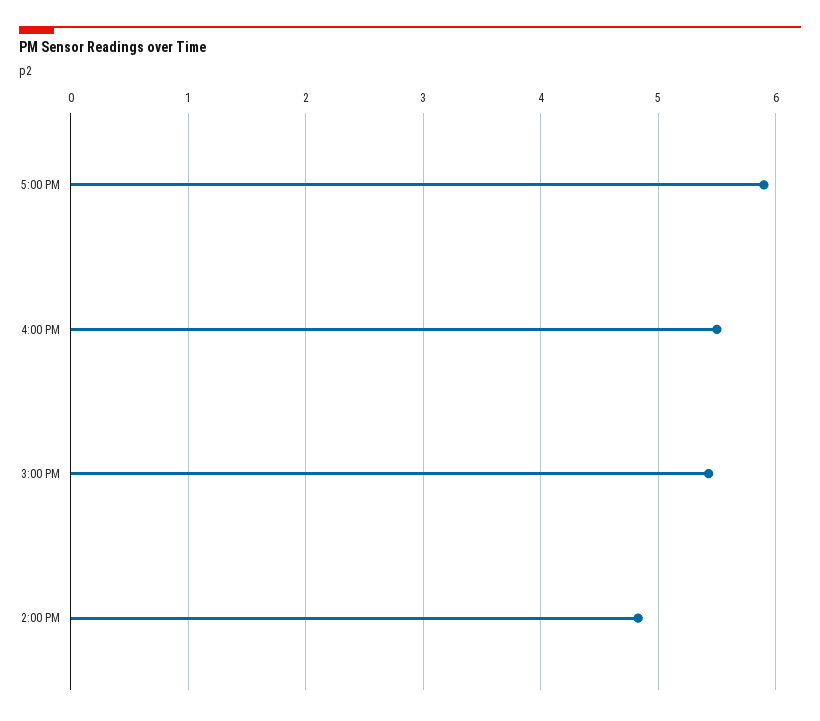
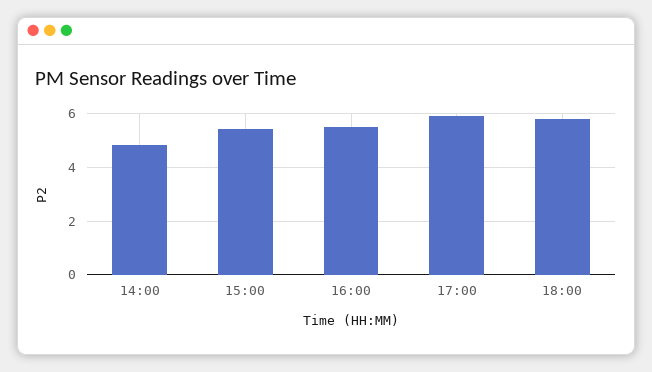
18:00: none -> 5.75

